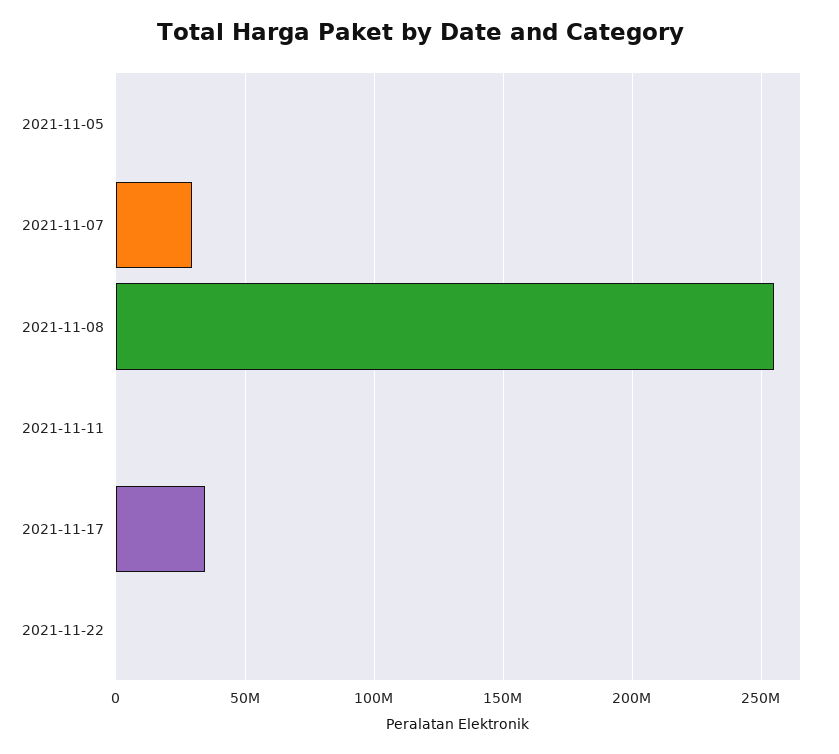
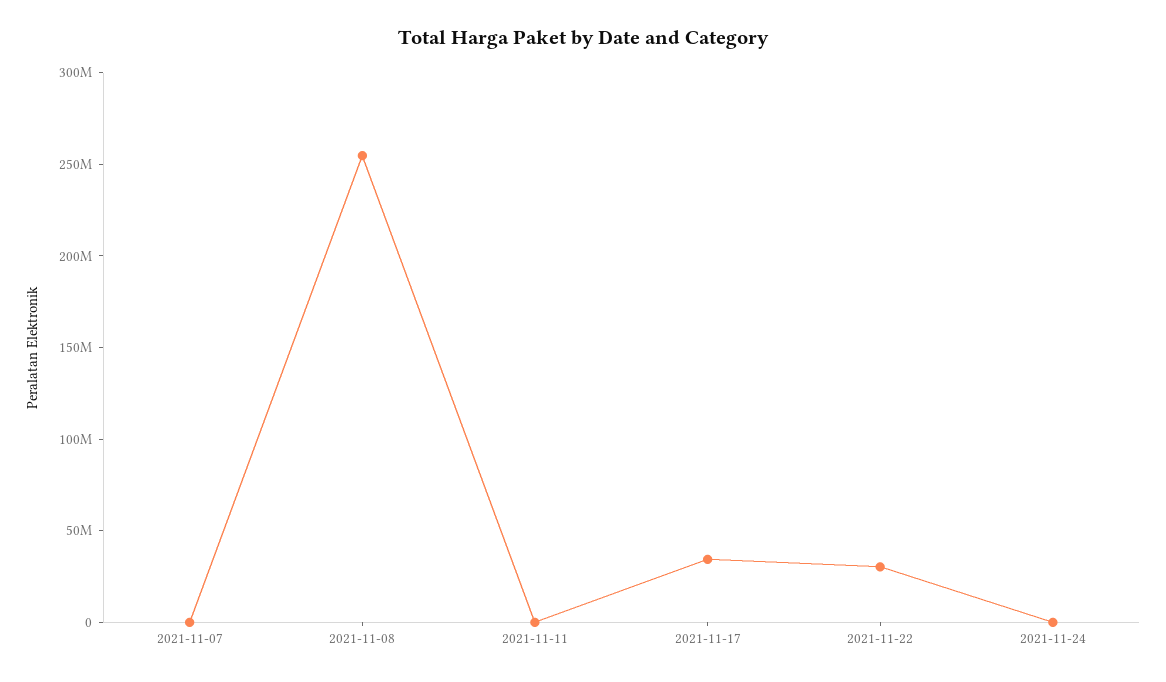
2021-11-05: 0 -> none
2021-11-07: 30000000 -> 0
2021-11-22: 0 -> 30000000
2021-11-24: none -> 0

